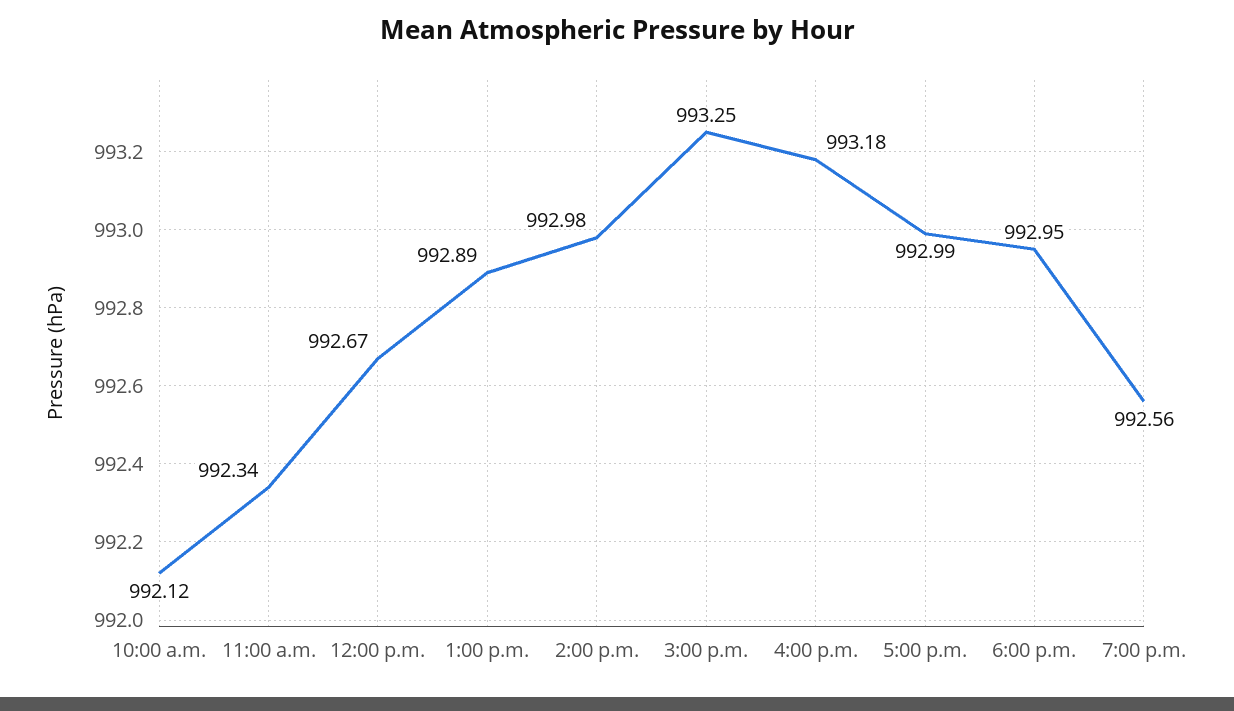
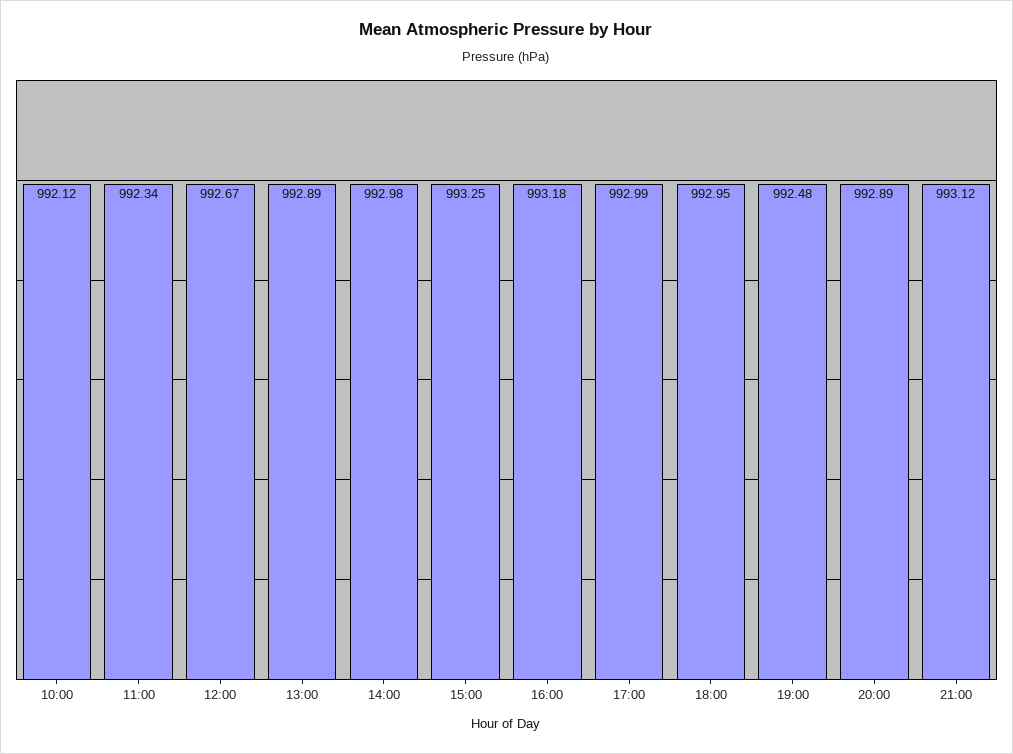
7:00 p.m.: 992.56 -> 992.48
20:00: none -> 992.89
21:00: none -> 993.12

